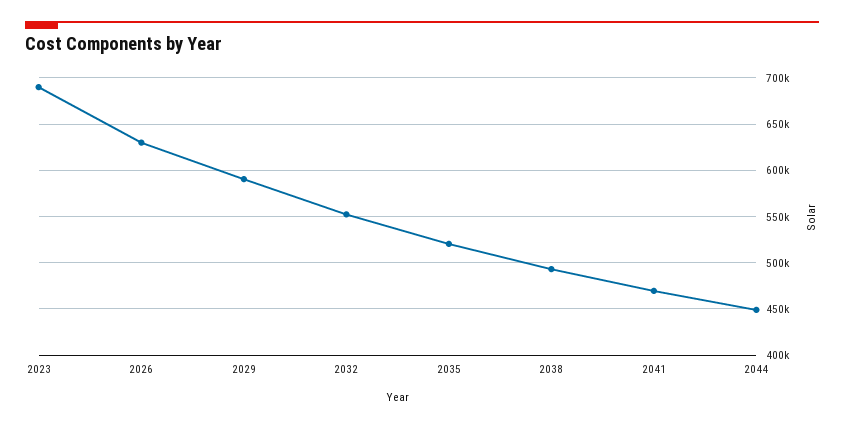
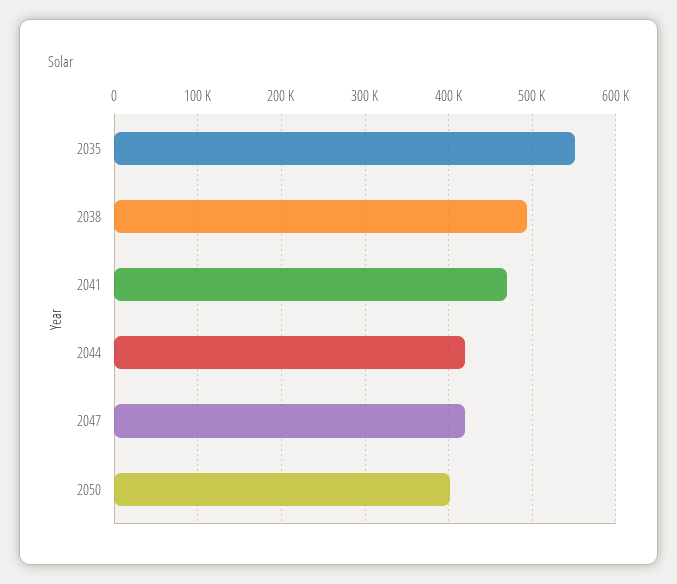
2023: 690000 -> none
2026: 630000 -> none
2029: 590000 -> none
2032: 550000 -> none
2035: 520000 -> 550000
2044: 450000 -> 420000
2047: none -> 420000
2050: none -> 400000

